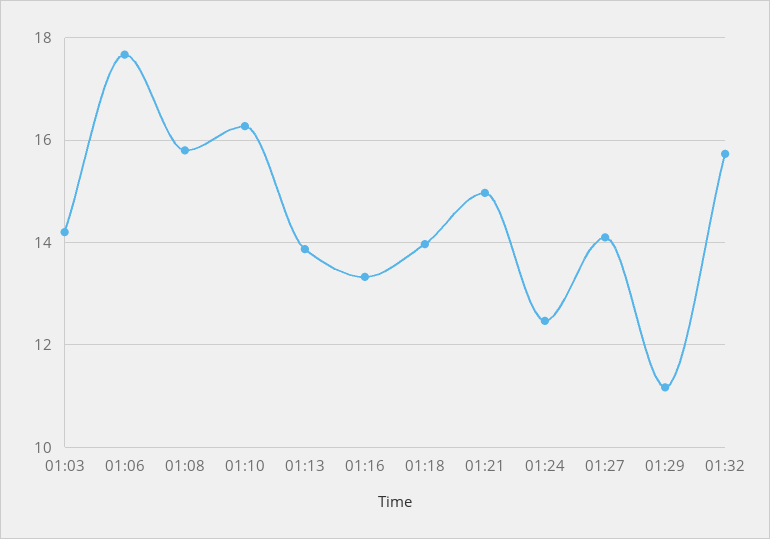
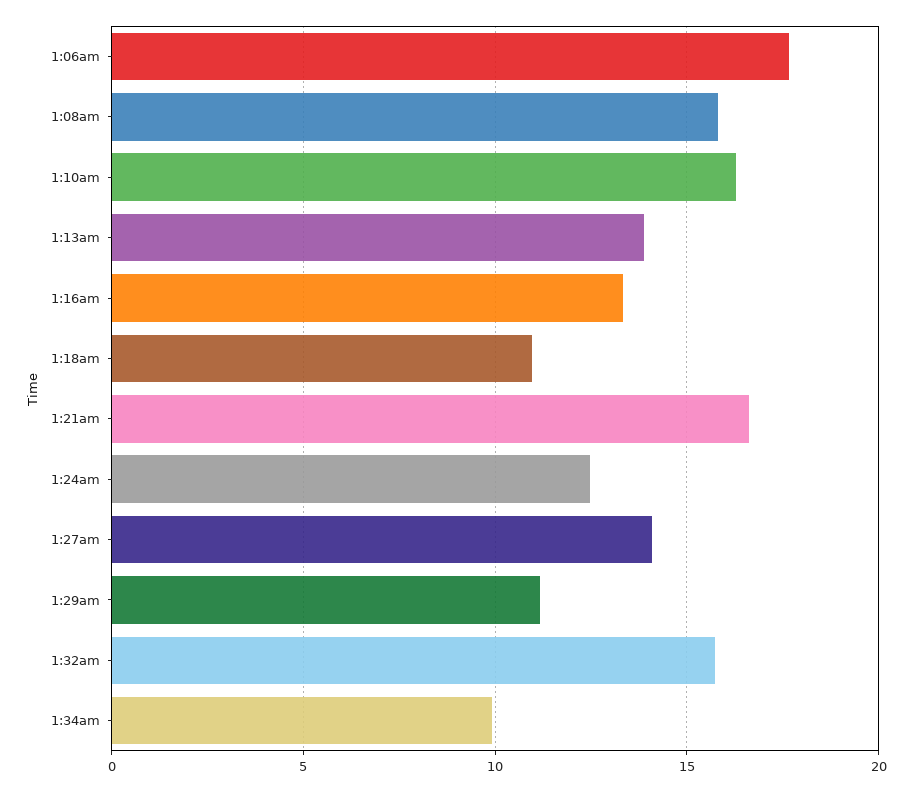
01:03: 14.2 -> none
01:18: 14 -> 11
01:21: 15 -> 16.5
1:34am: none -> 10

